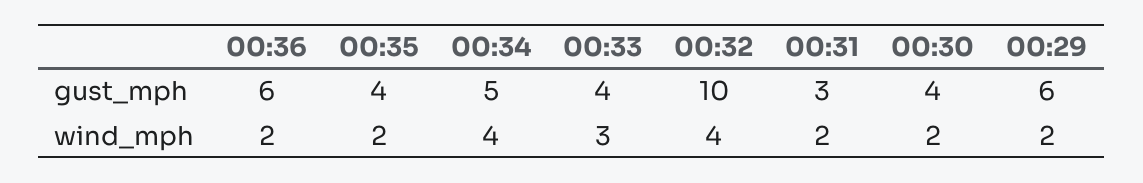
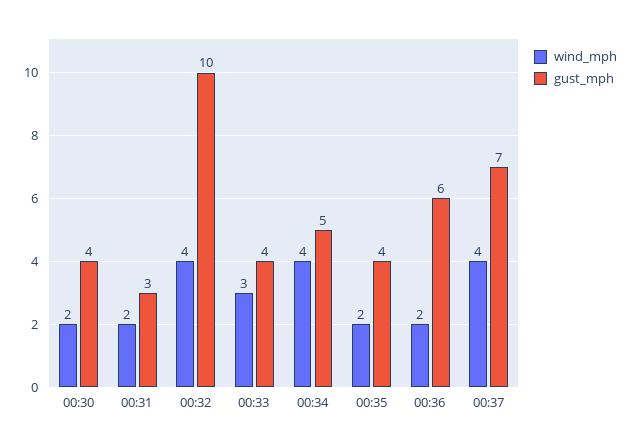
gust_mph, 00:29: 6 -> none
wind_mph, 00:29: 2 -> none
wind_mph, 00:37: none -> 4
gust_mph, 00:37: none -> 7

